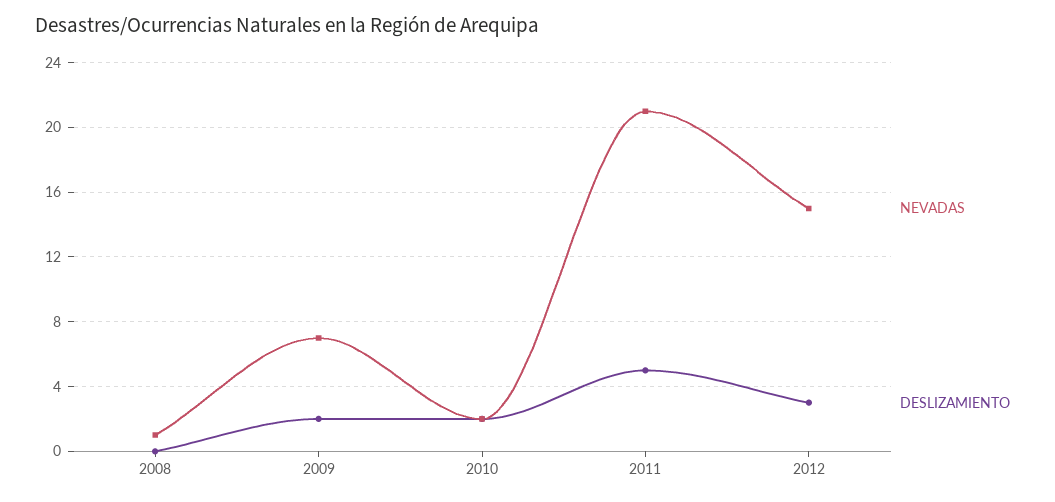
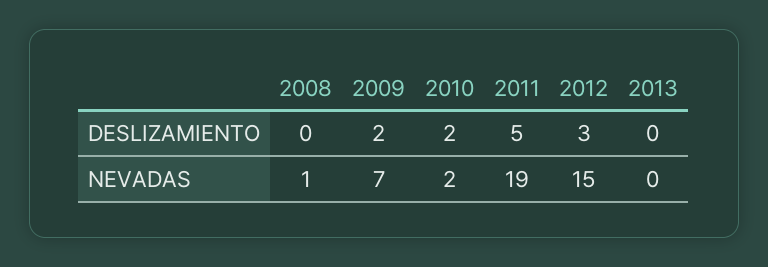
NEVADAS, 2011: 21 -> 19
DESLIZAMIENTO, 2013: none -> 0
NEVADAS, 2013: none -> 0

